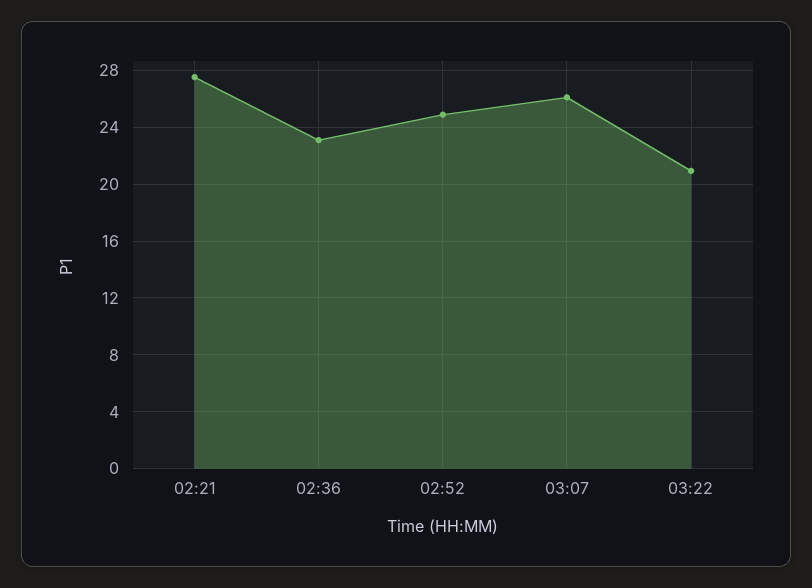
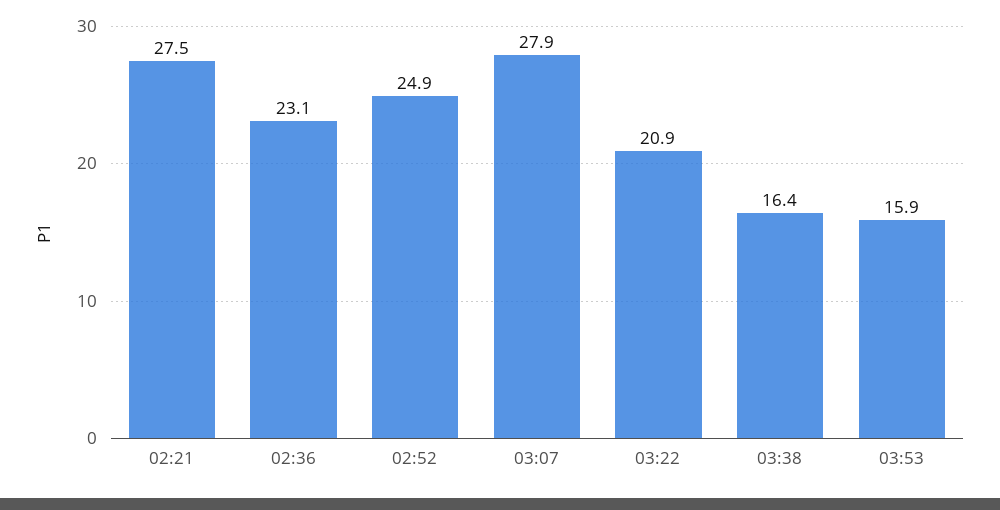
03:07: 26 -> 27.9
03:38: none -> 16.4
03:53: none -> 15.9

